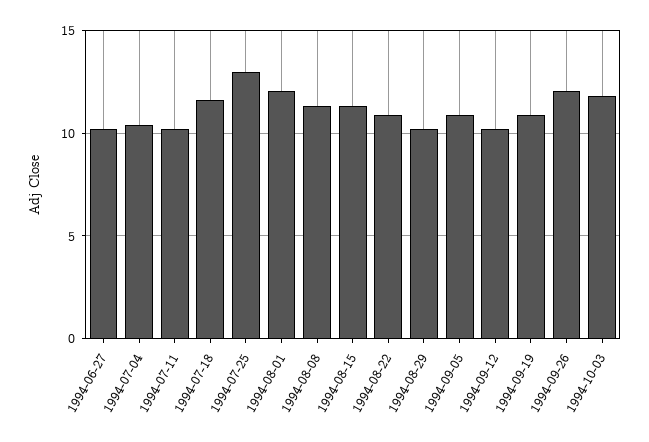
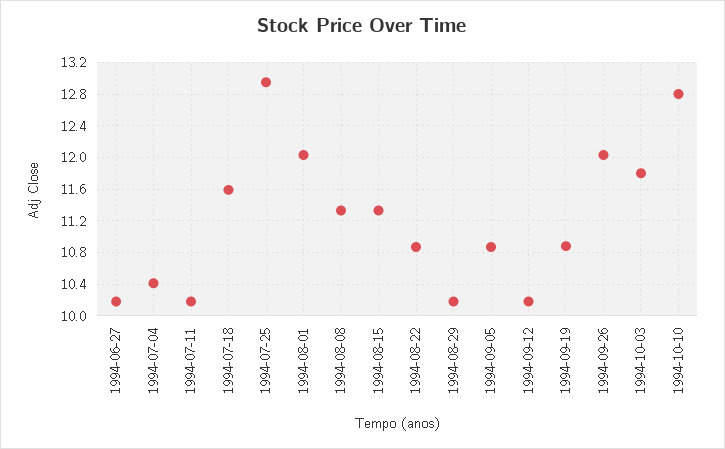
1994-10-10: none -> 12.8

